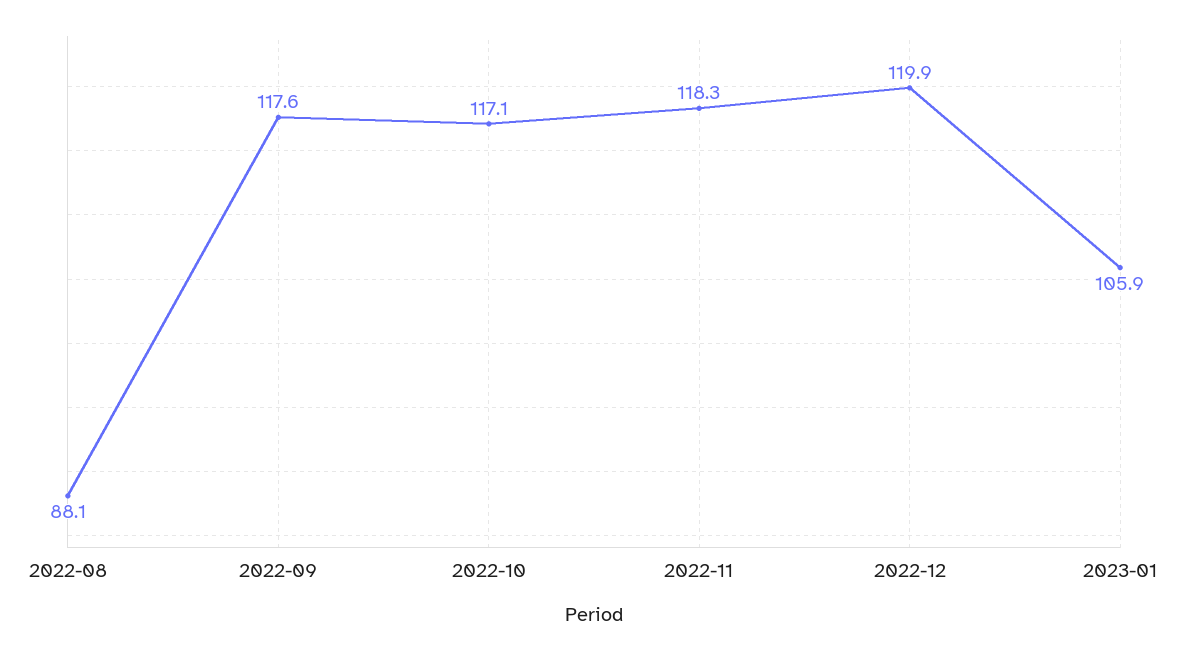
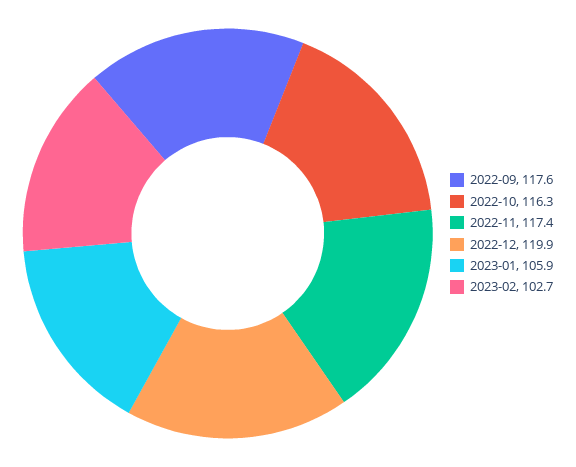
2022-08: 88.1 -> none
2022-10: 117.1 -> 116.3
2022-11: 118.3 -> 117.4
2023-02: none -> 102.7

